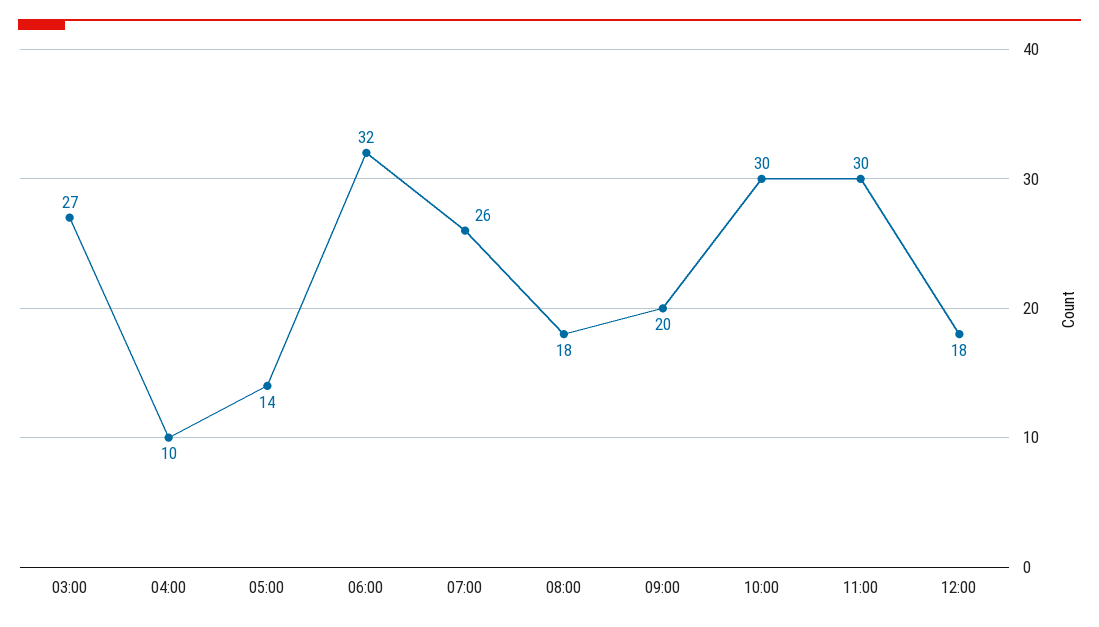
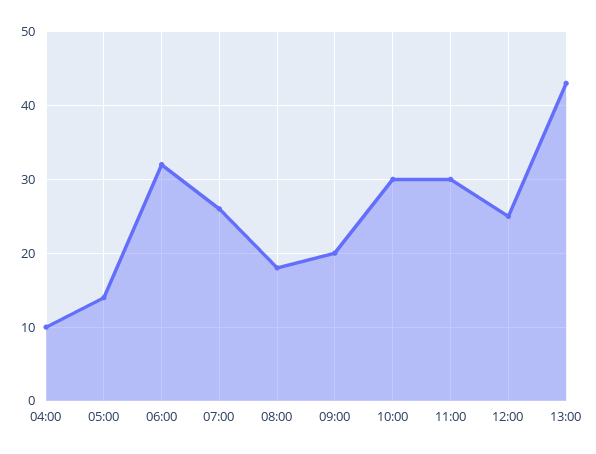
03:00: 27 -> none
12:00: 18 -> 25
13:00: none -> 43

